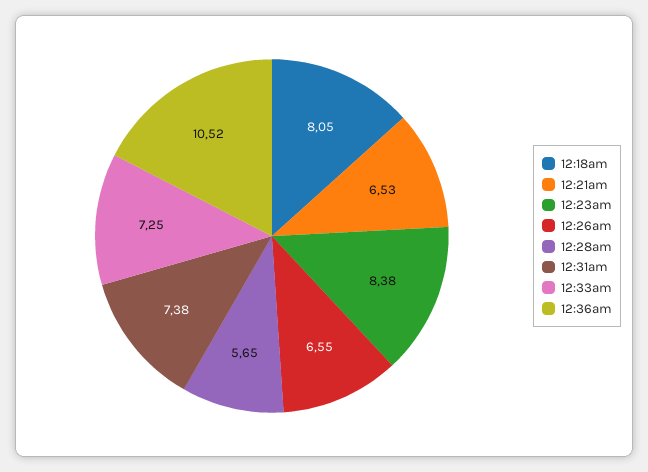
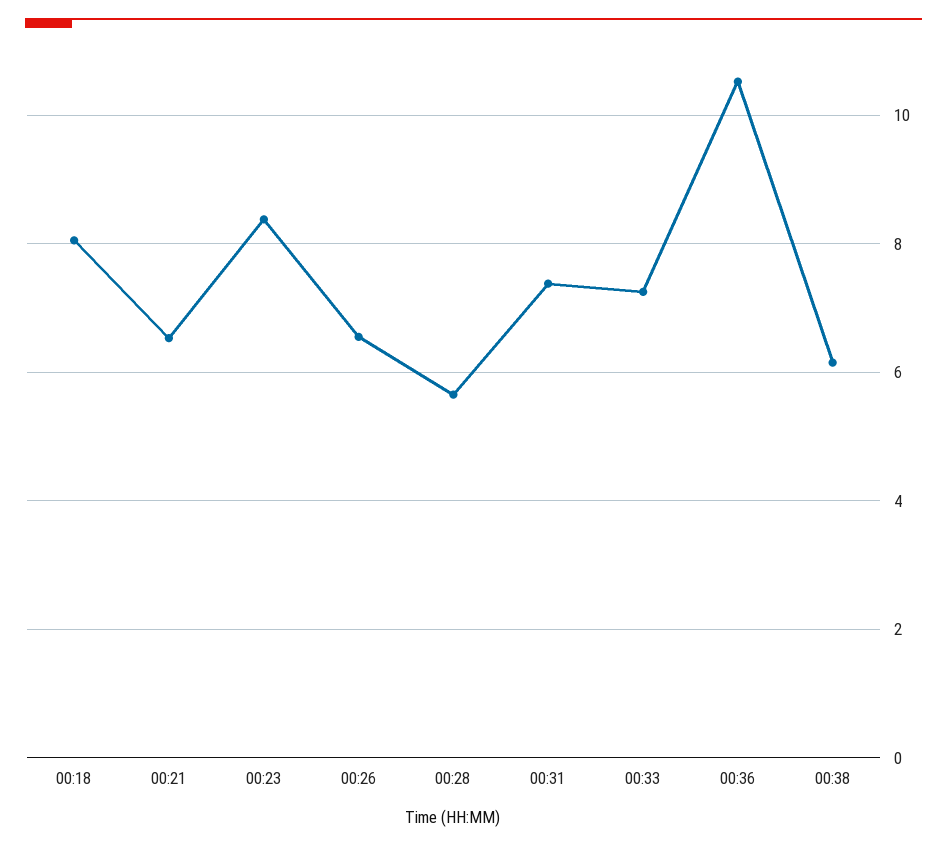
00:38: none -> 6.2

